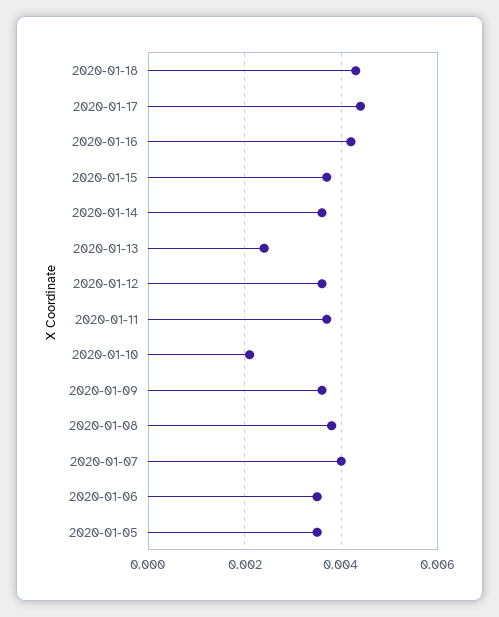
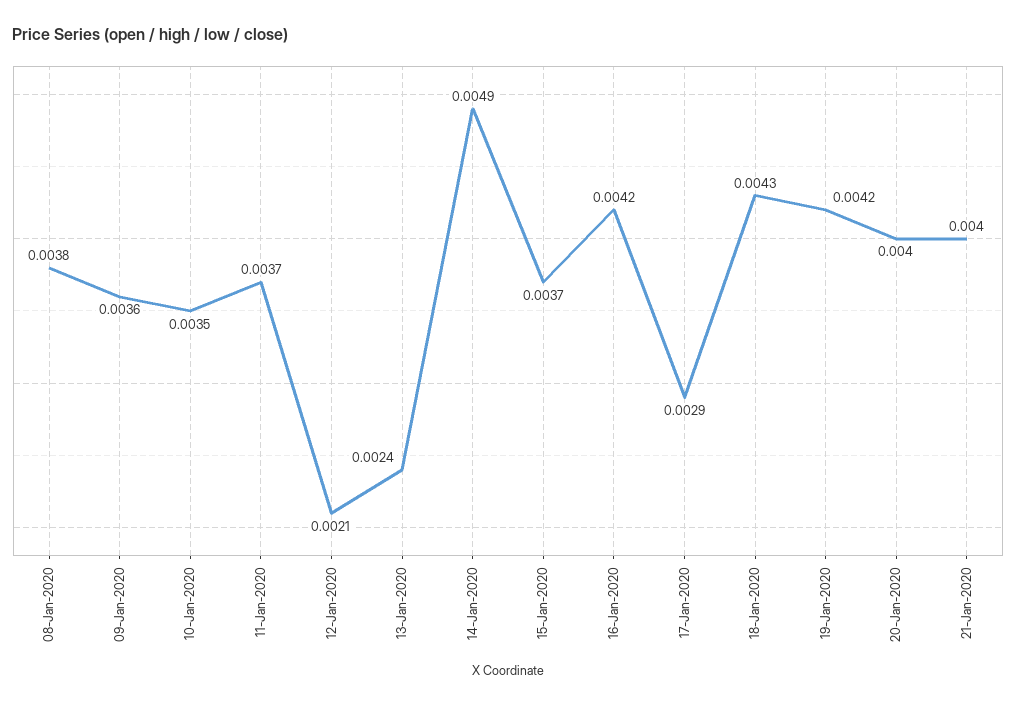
2020-01-17: 0.0045 -> 0.0029
2020-01-14: 0.0035 -> 0.0049
2020-01-12: 0.0035 -> 0.0021
2020-01-10: 0.002 -> 0.0035
2020-01-07: 0.004 -> none
2020-01-06: 0.0035 -> none
2020-01-05: 0.0035 -> none
19-Jan-2020: none -> 0.0042
20-Jan-2020: none -> 0.004
21-Jan-2020: none -> 0.004

